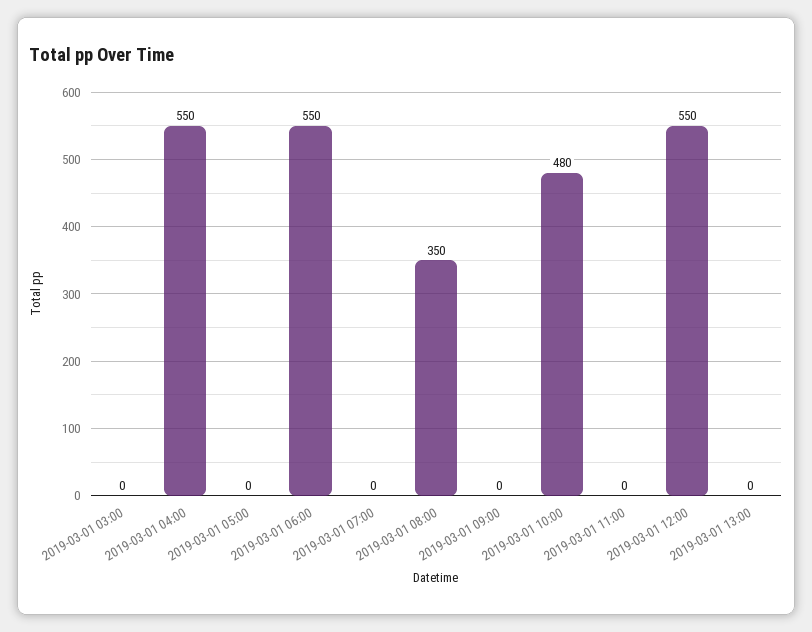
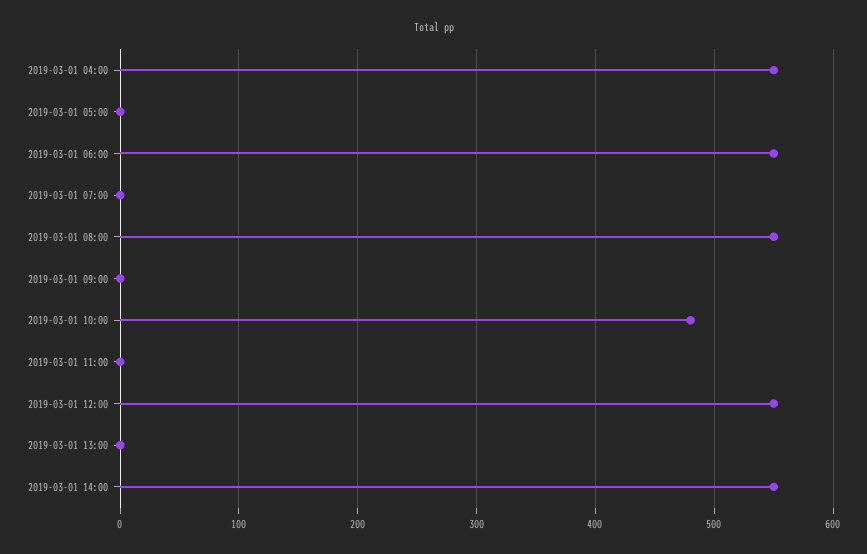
2019-03-01 03:00: 0 -> none
2019-03-01 08:00: 350 -> 550
2019-03-01 14:00: none -> 550

